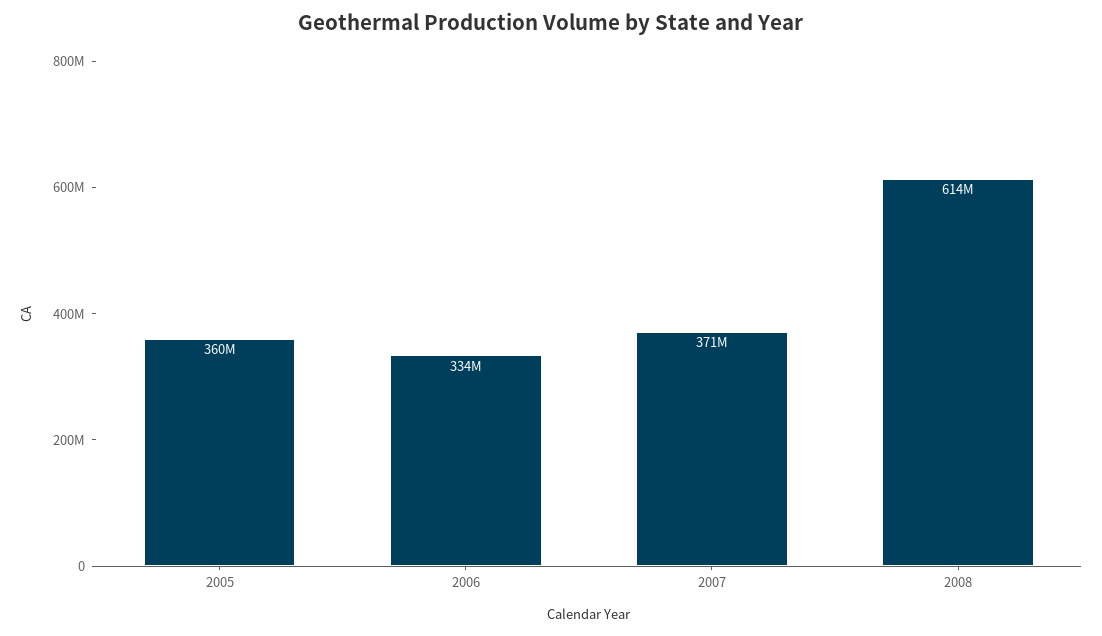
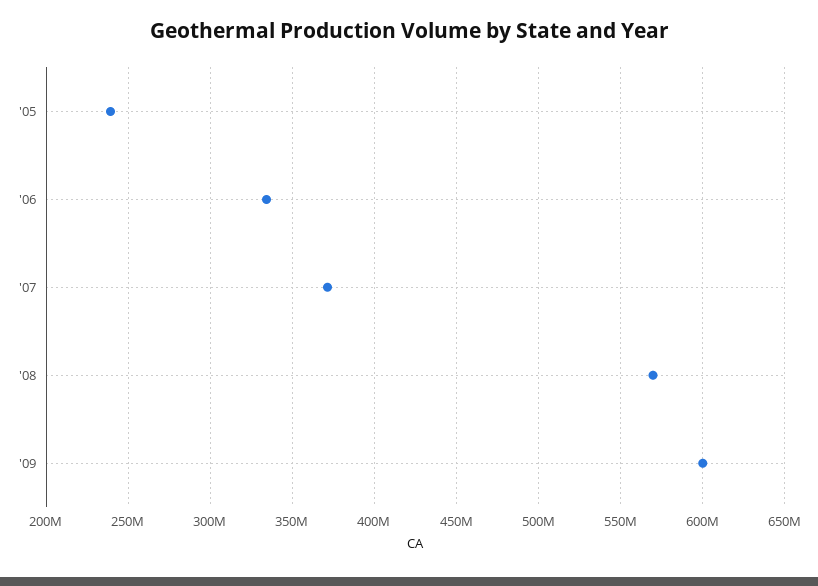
2005: 360000000 -> 240000000
2008: 614000000 -> 570000000
'09: none -> 600000000

